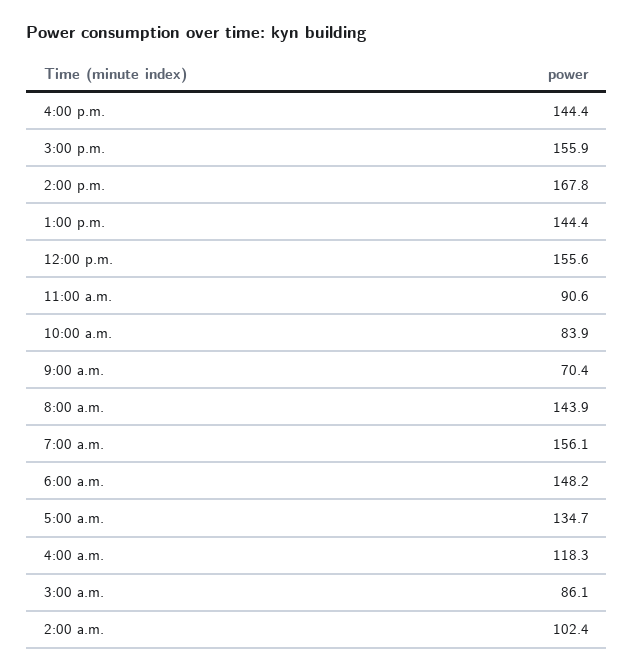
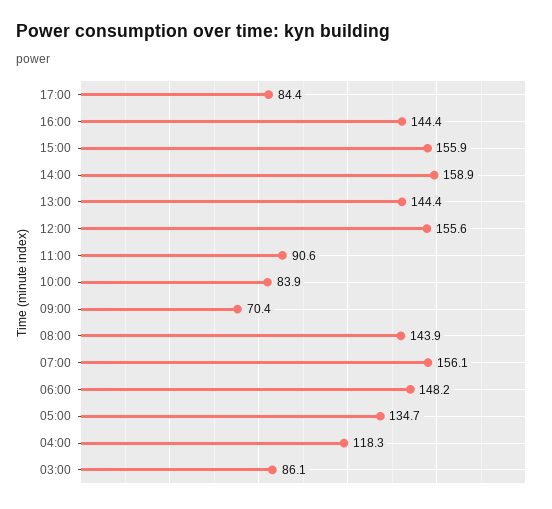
2:00 p.m.: 167.8 -> 158.9
2:00 a.m.: 102.4 -> none
17:00: none -> 84.4

